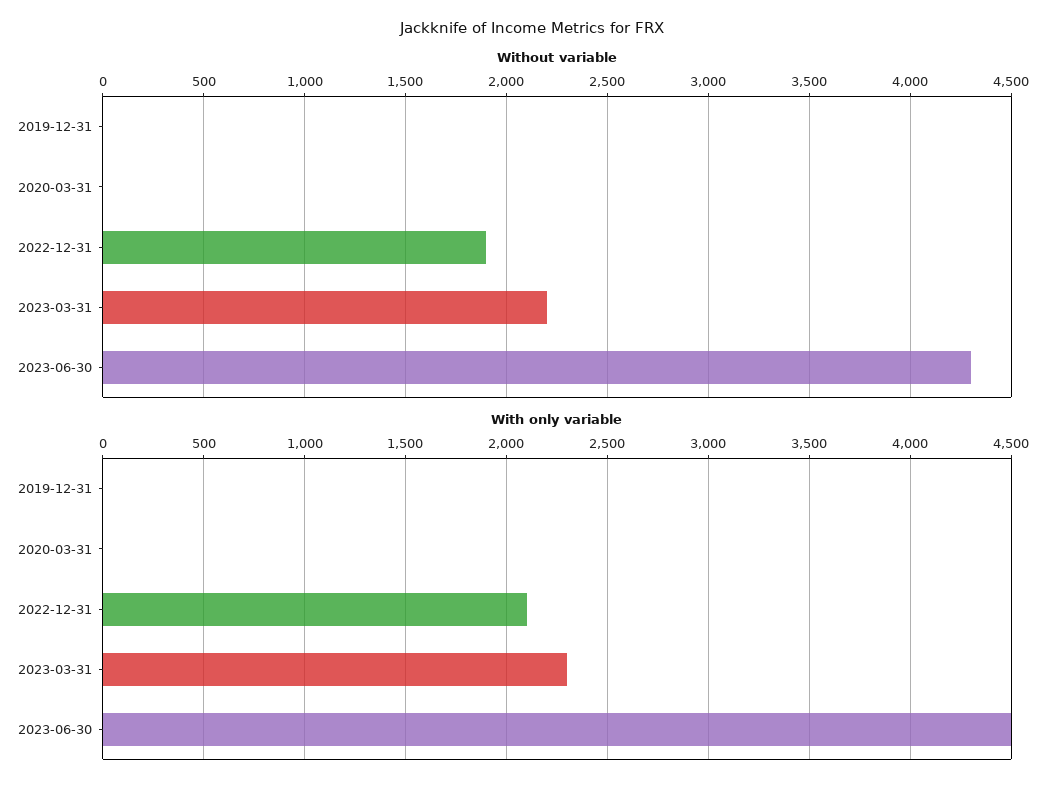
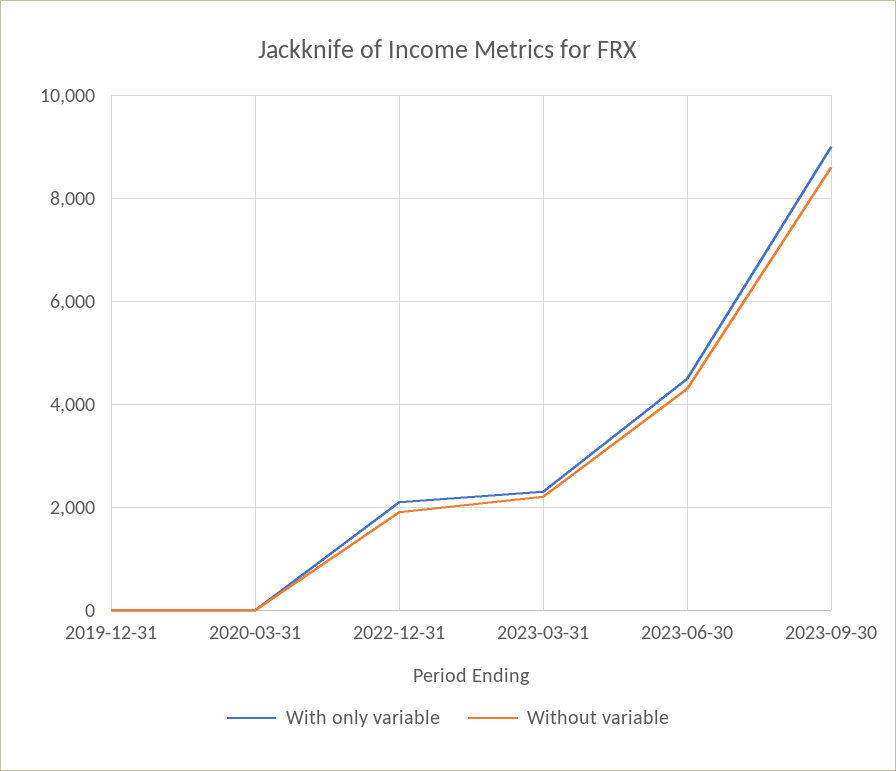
With only variable, 2023-09-30: none -> 9000
Without variable, 2023-09-30: none -> 8600

